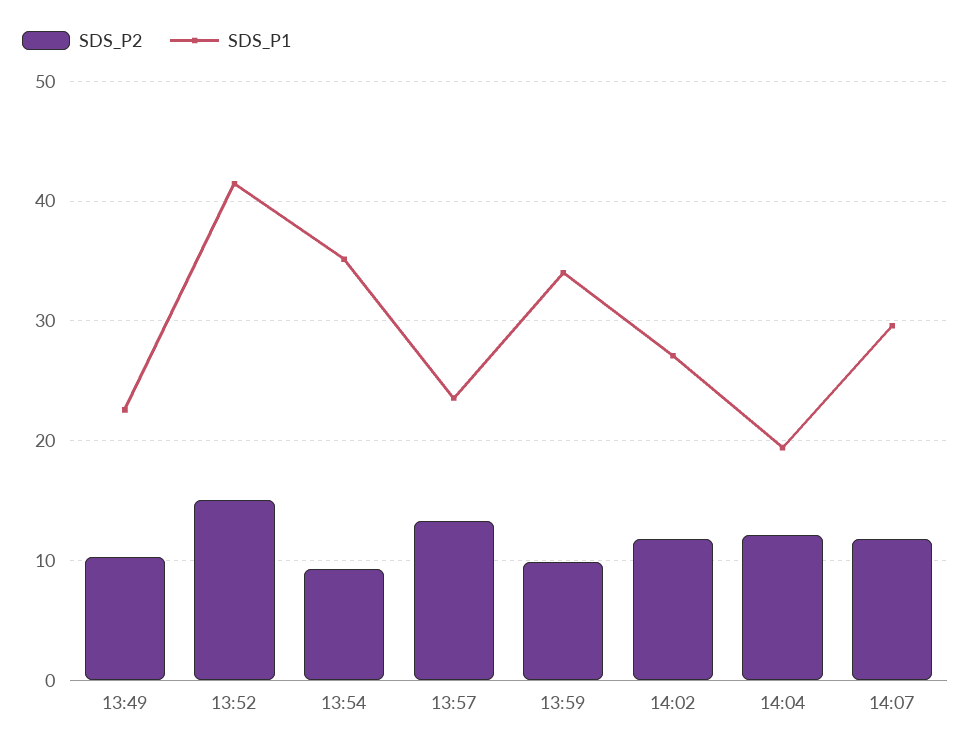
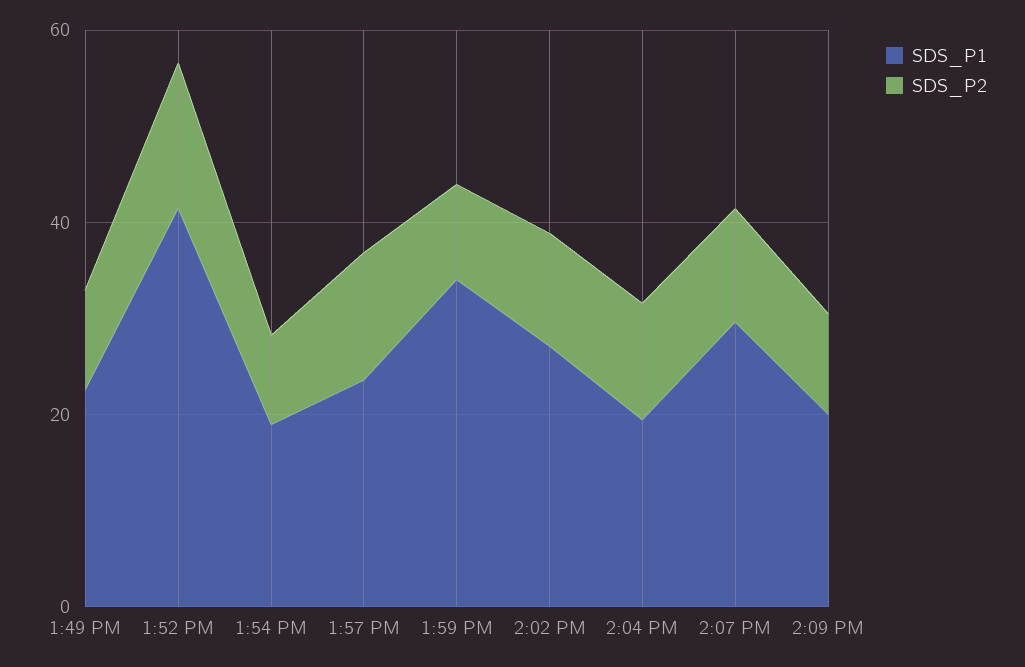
SDS_P1, 13:54: 35 -> 20
SDS_P1, 2:09 PM: none -> 20
SDS_P2, 2:09 PM: none -> 10

